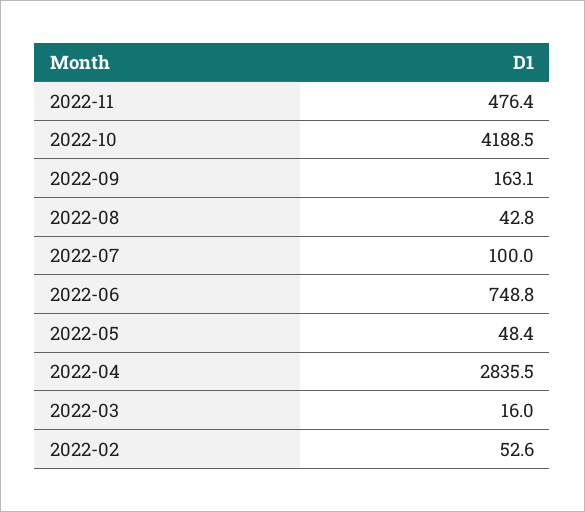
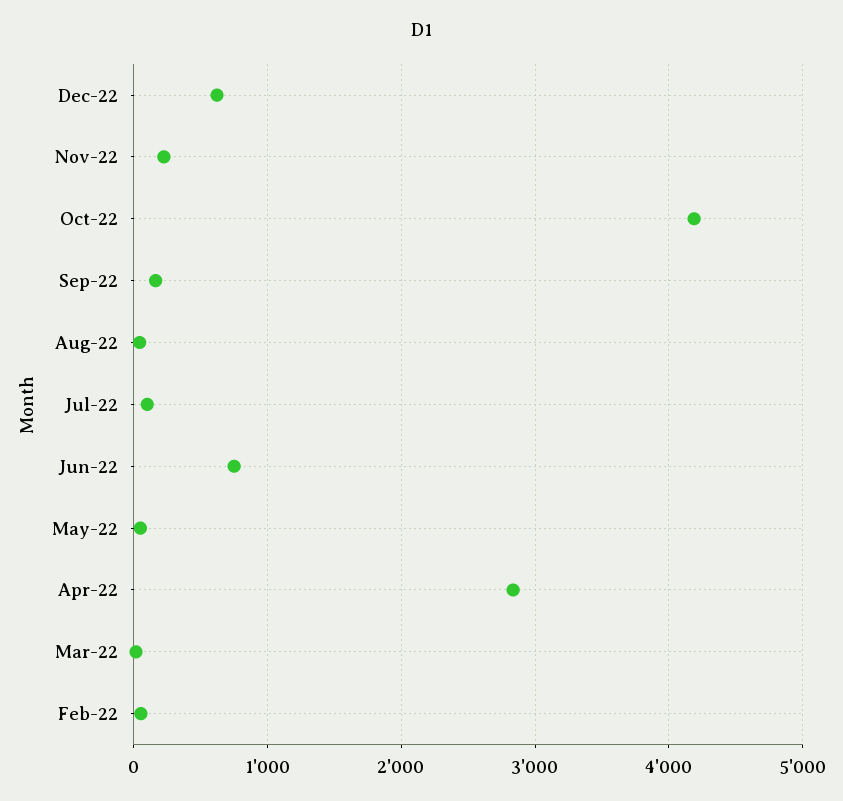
2022-11: 476.4 -> 200
Dec-22: none -> 600

